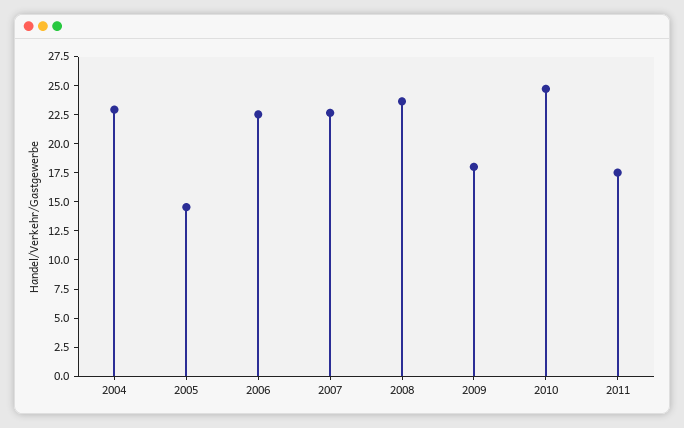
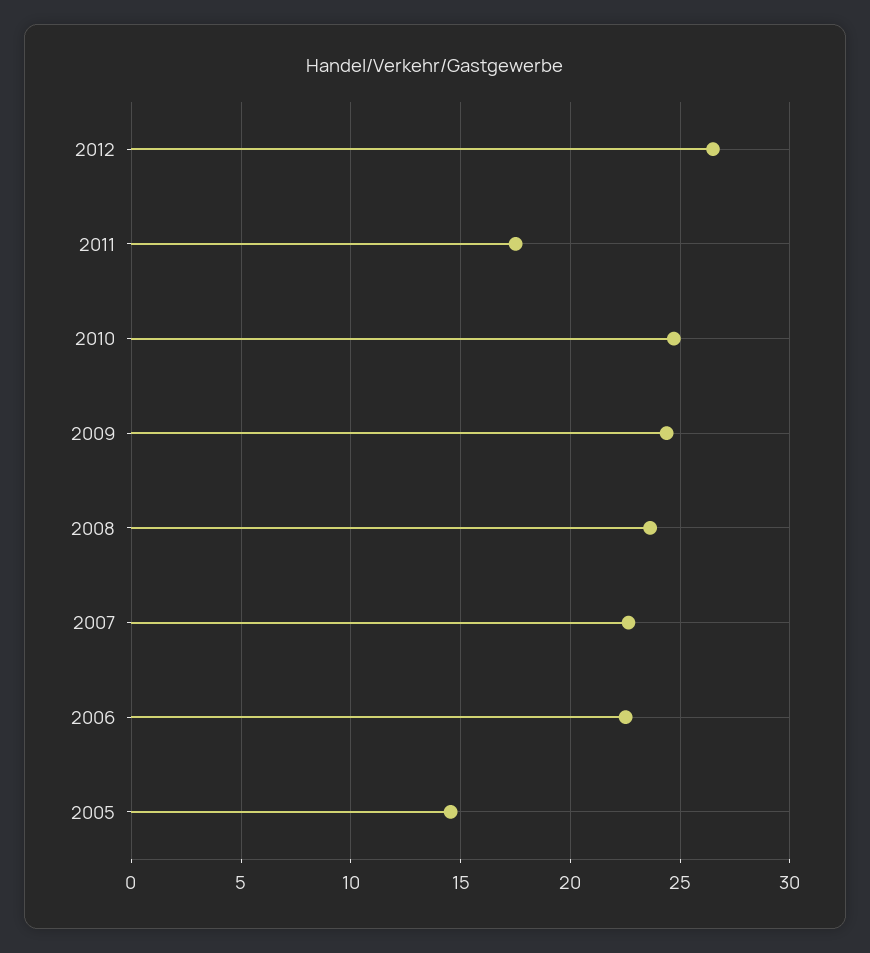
2004: 22.5 -> none
2009: 17.5 -> 24.5
2012: none -> 26.5

